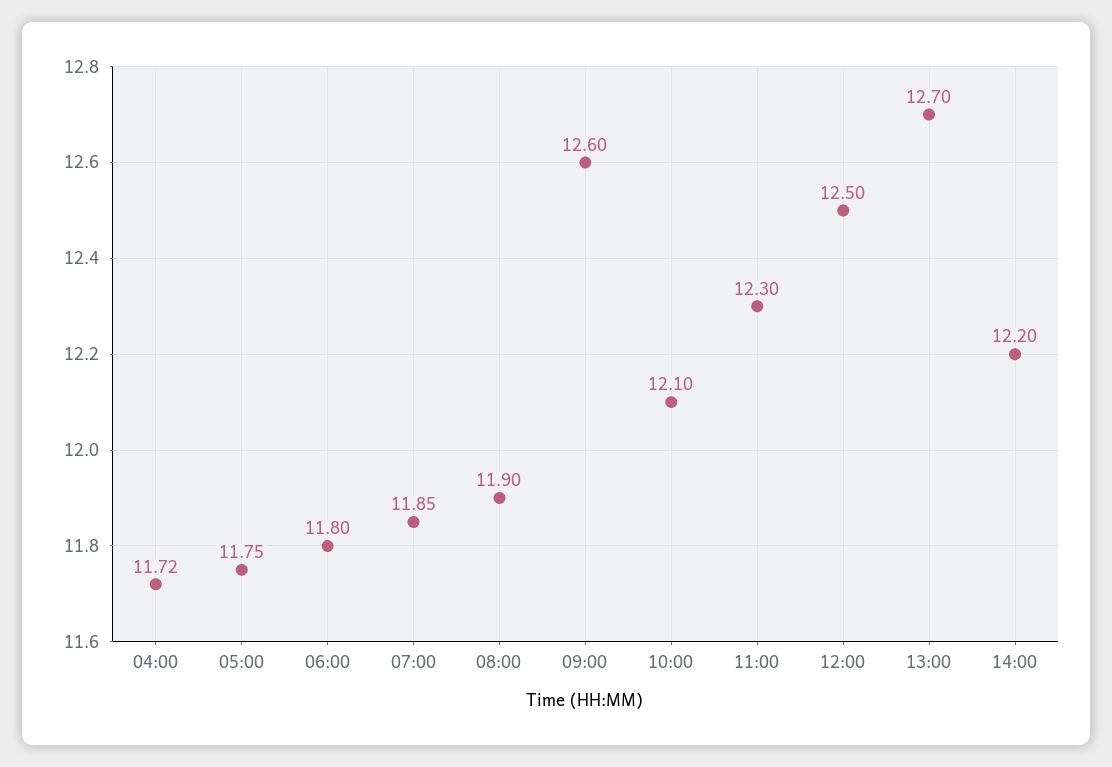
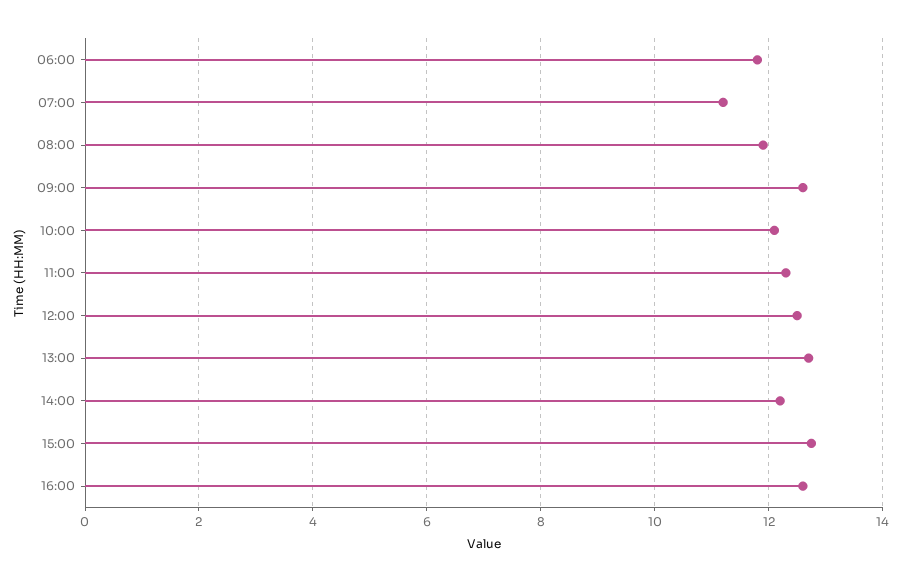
04:00: 11.72 -> none
05:00: 11.75 -> none
07:00: 11.85 -> 11.2
15:00: none -> 12.8
16:00: none -> 12.6

